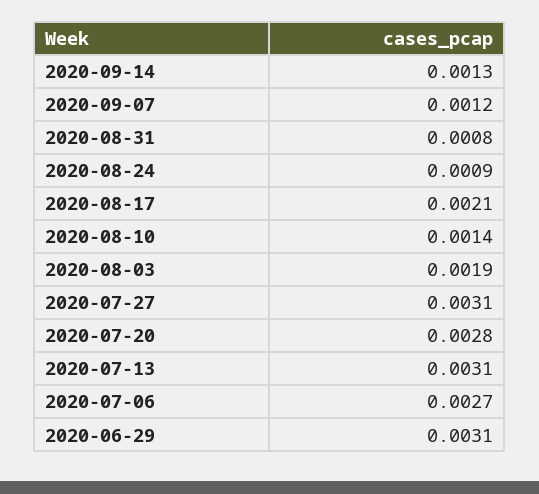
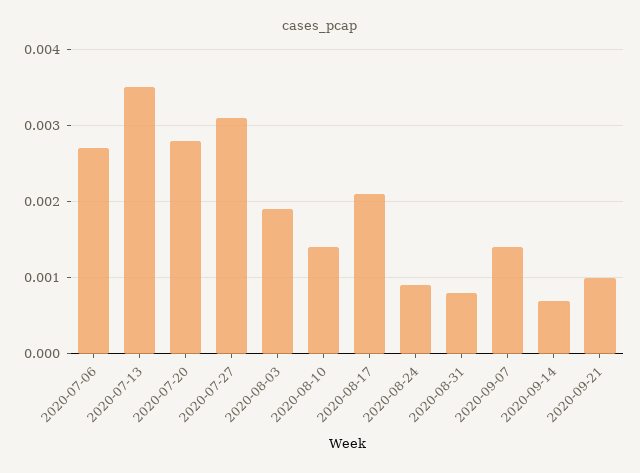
2020-09-14: 0.0013 -> 0.0007
2020-09-07: 0.0012 -> 0.0014
2020-07-13: 0.0031 -> 0.0035
2020-06-29: 0.0031 -> none
2020-09-21: none -> 0.001

